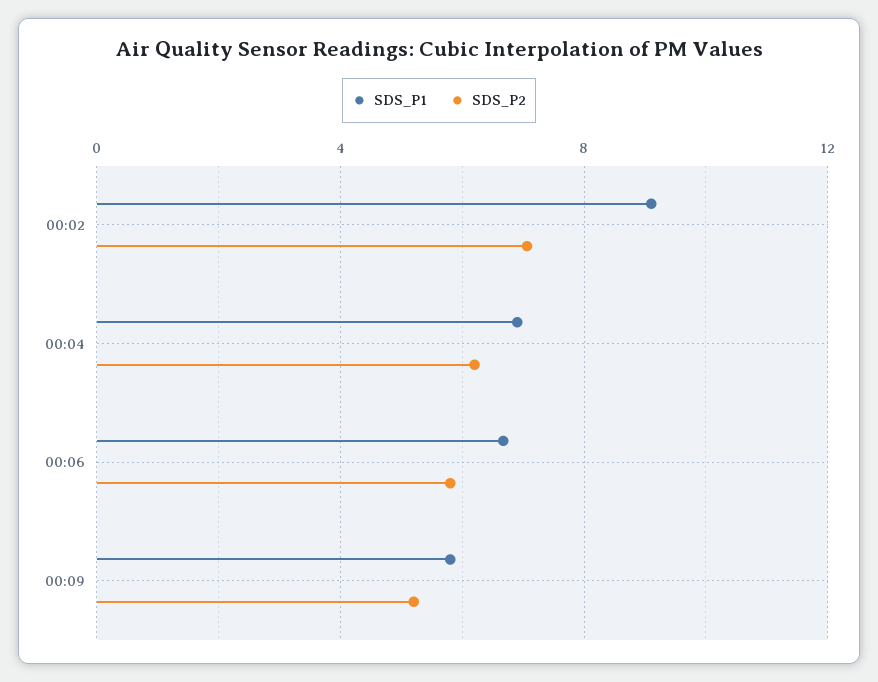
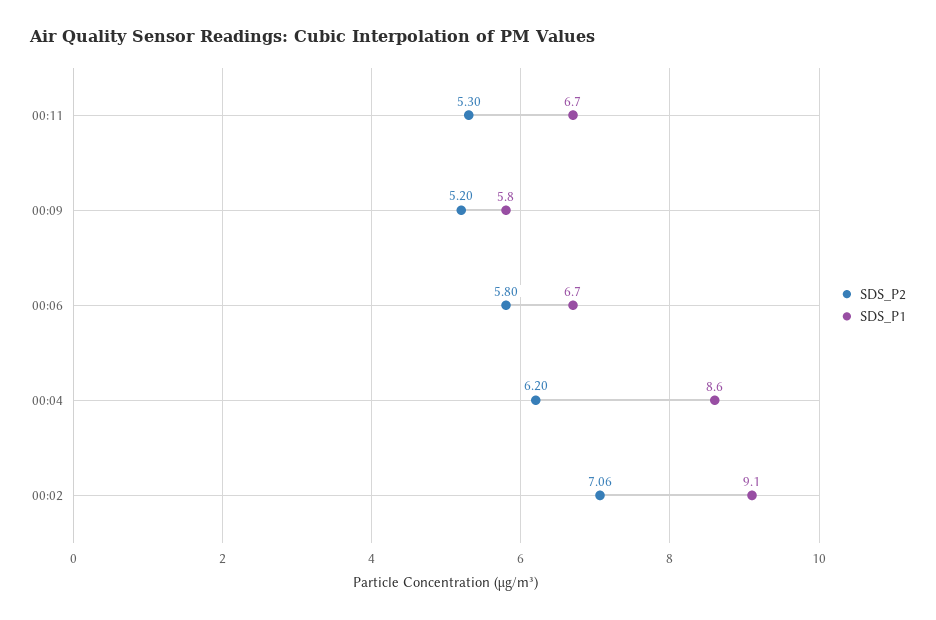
SDS_P1, 00:04: 7 -> 8.6
SDS_P2, 00:11: none -> 5.3
SDS_P1, 00:11: none -> 6.7

